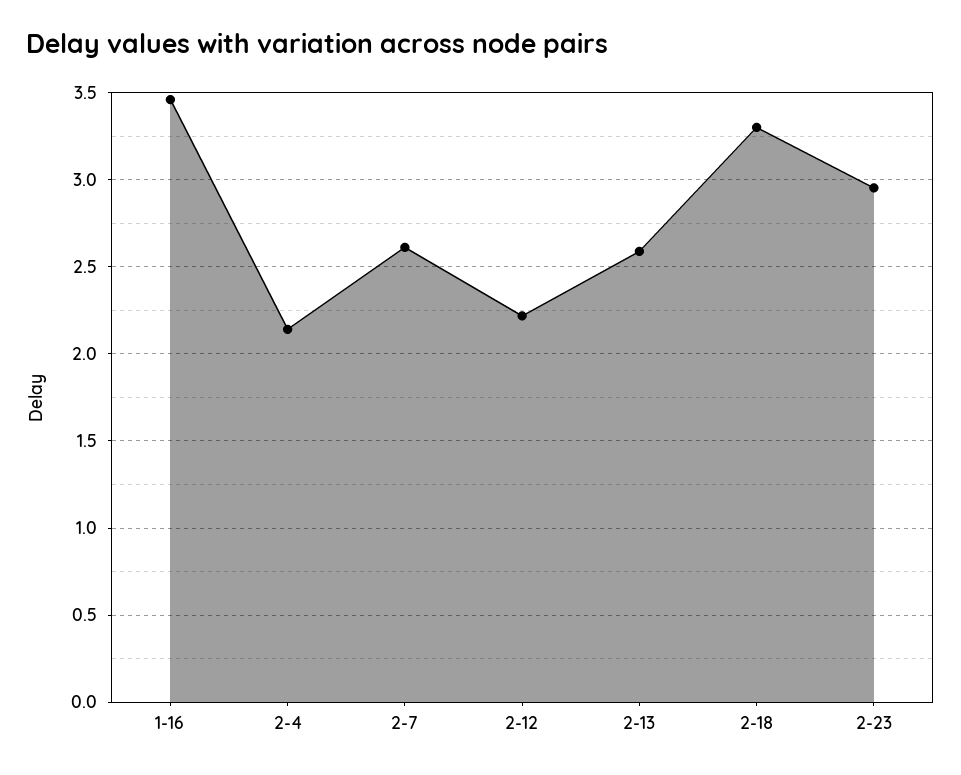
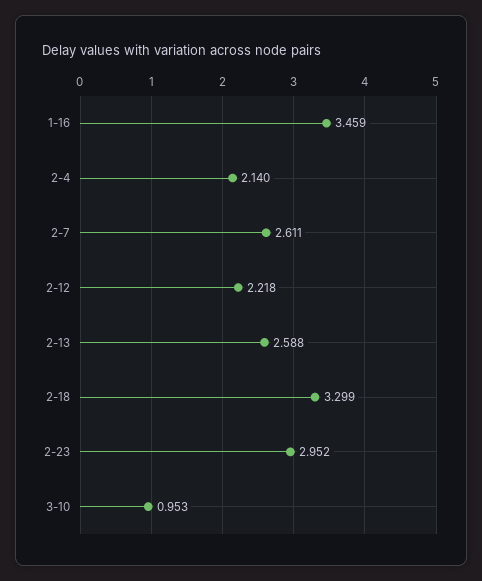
3-10: none -> 0.953

